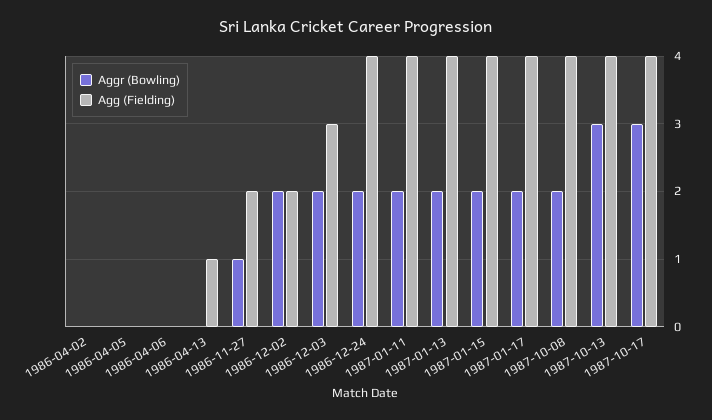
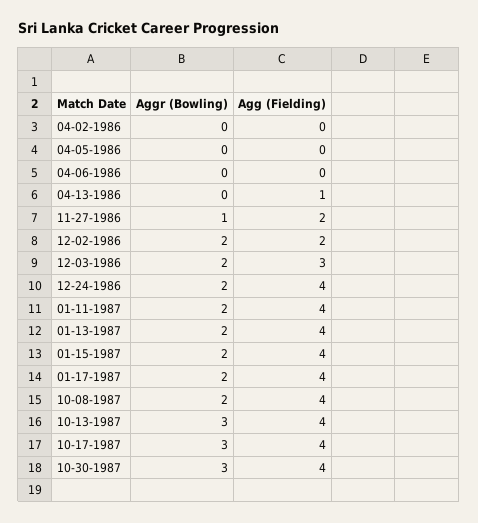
Aggr (Bowling), 10-30-1987: none -> 3
Agg (Fielding), 10-30-1987: none -> 4

